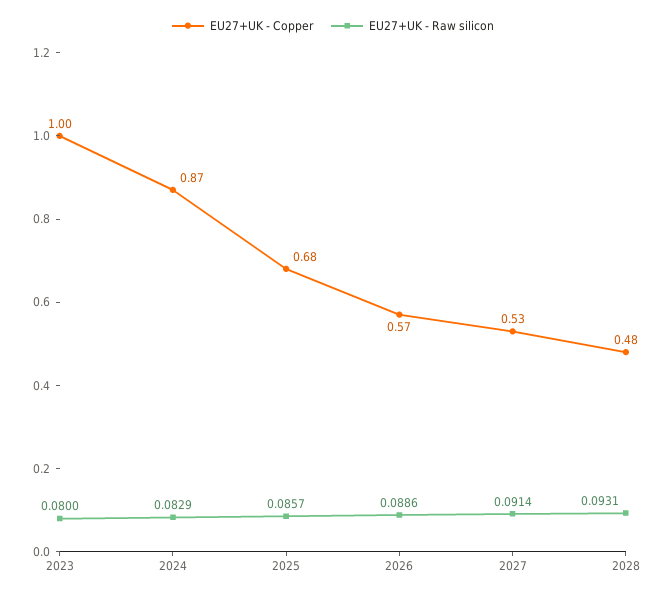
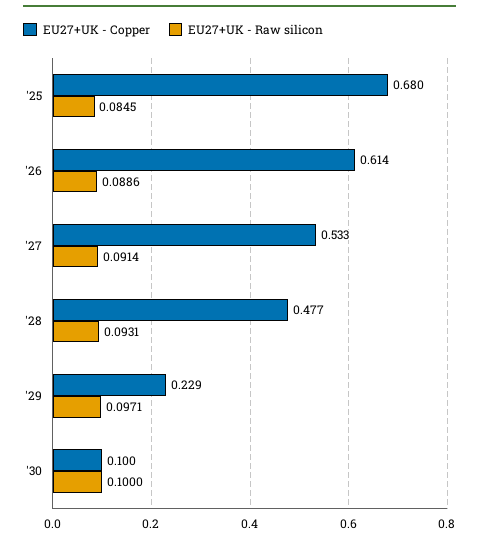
EU27+UK - Copper, 2023: 1 -> none
EU27+UK - Raw silicon, 2023: 0.08 -> none
EU27+UK - Copper, 2024: 0.87 -> none
EU27+UK - Raw silicon, 2024: 0.0829 -> none
EU27+UK - Raw silicon, 2025: 0.0857 -> 0.0845
EU27+UK - Copper, 2026: 0.57 -> 0.614
EU27+UK - Copper, '29: none -> 0.229
EU27+UK - Raw silicon, '29: none -> 0.0971
EU27+UK - Copper, '30: none -> 0.1
EU27+UK - Raw silicon, '30: none -> 0.1

